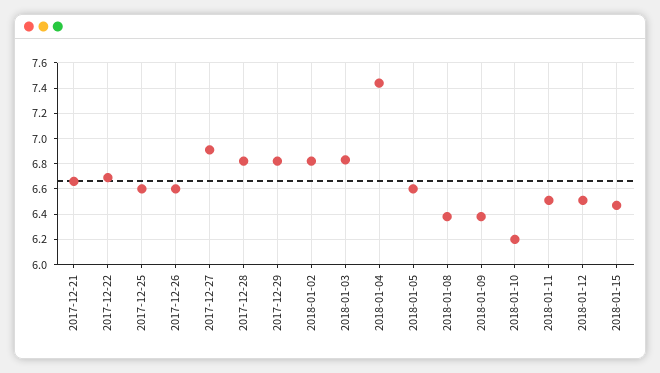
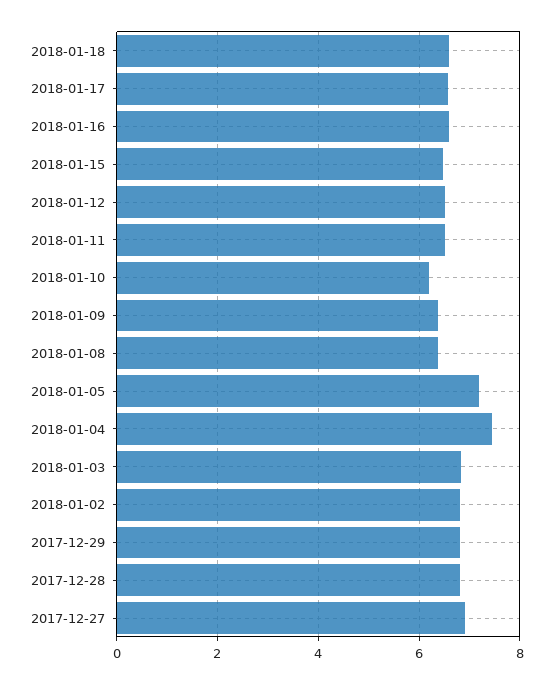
2017-12-21: 6.65 -> none
2017-12-22: 6.7 -> none
2017-12-25: 6.6 -> none
2017-12-26: 6.6 -> none
2018-01-05: 6.6 -> 7.2
2018-01-18: none -> 6.6
2018-01-17: none -> 6.6
2018-01-16: none -> 6.6

